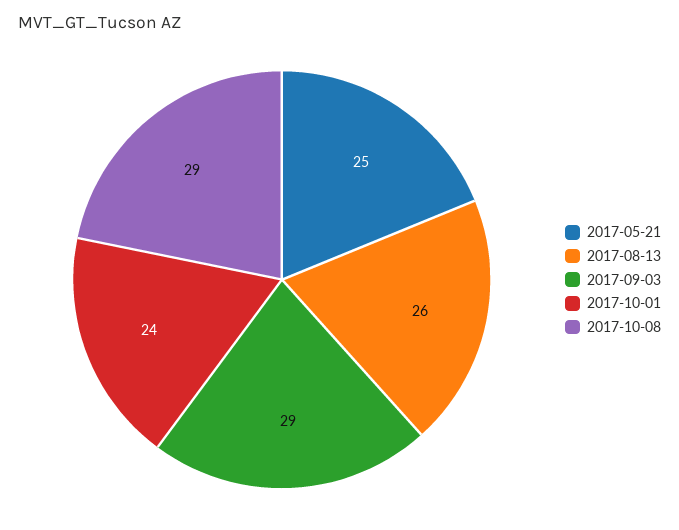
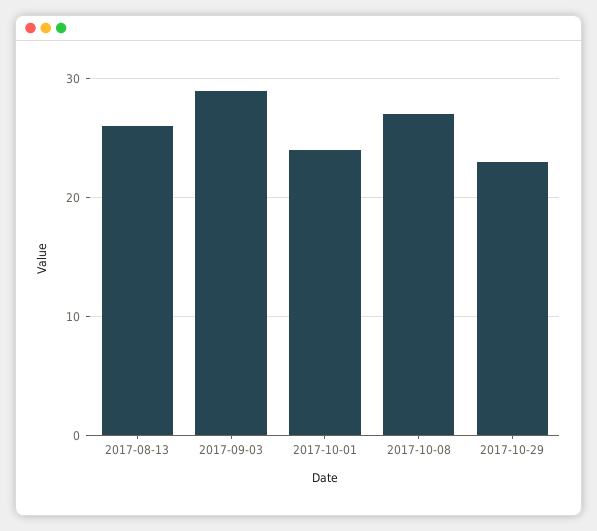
2017-05-21: 25 -> none
2017-10-08: 29 -> 27
2017-10-29: none -> 23

